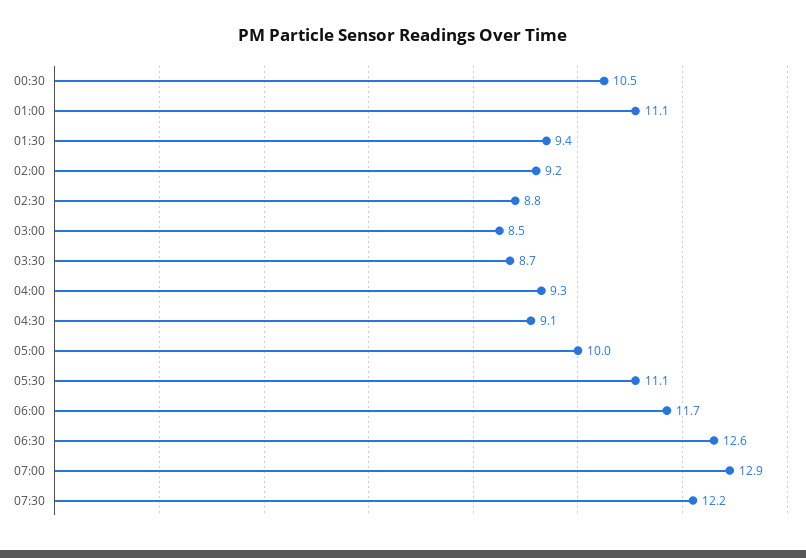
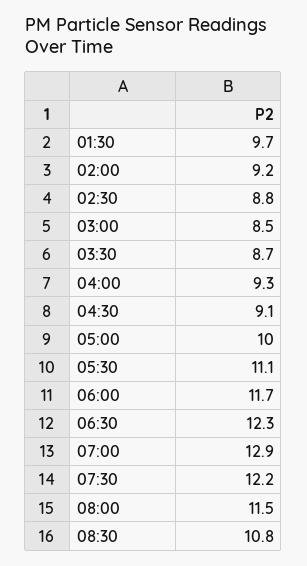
00:30: 10.5 -> none
01:00: 11.1 -> none
01:30: 9.4 -> 9.7
06:30: 12.6 -> 12.3
08:00: none -> 11.5
08:30: none -> 10.8

